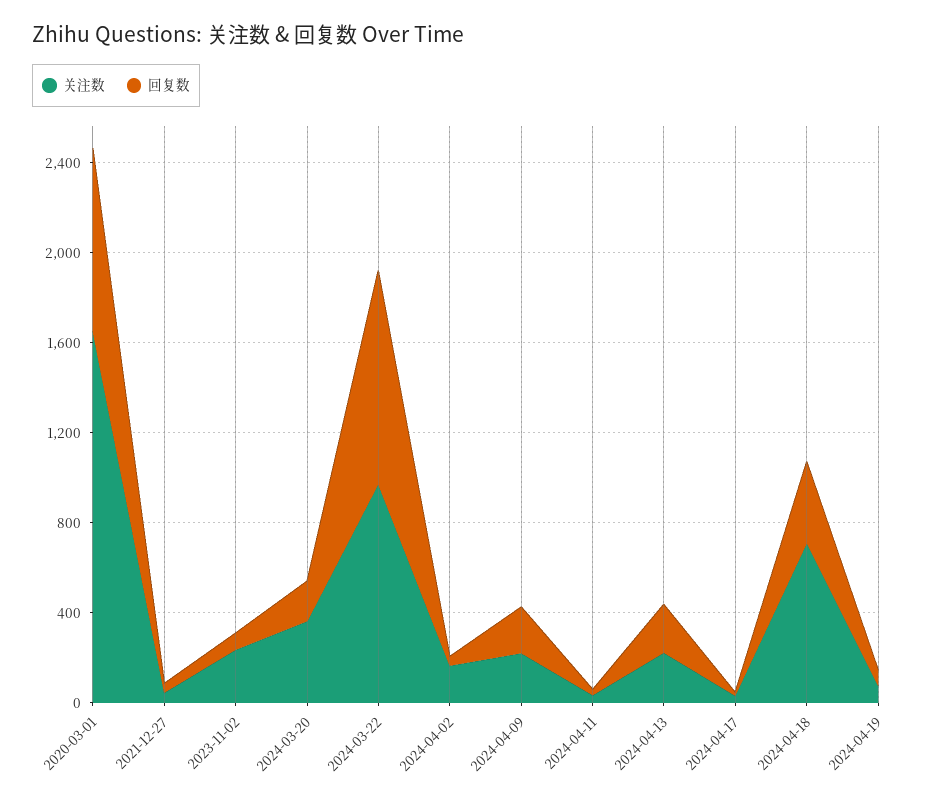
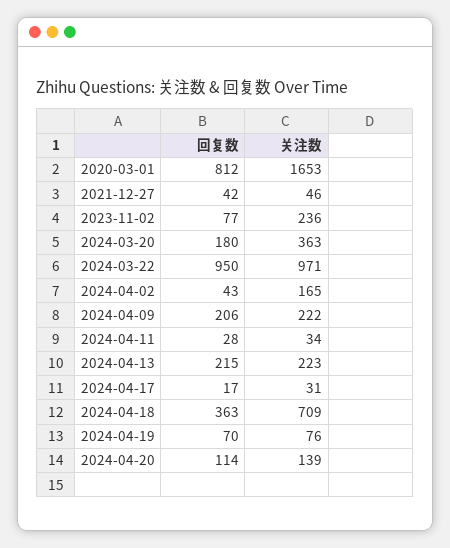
回复数, 2024-04-20: none -> 114
关注数, 2024-04-20: none -> 139

